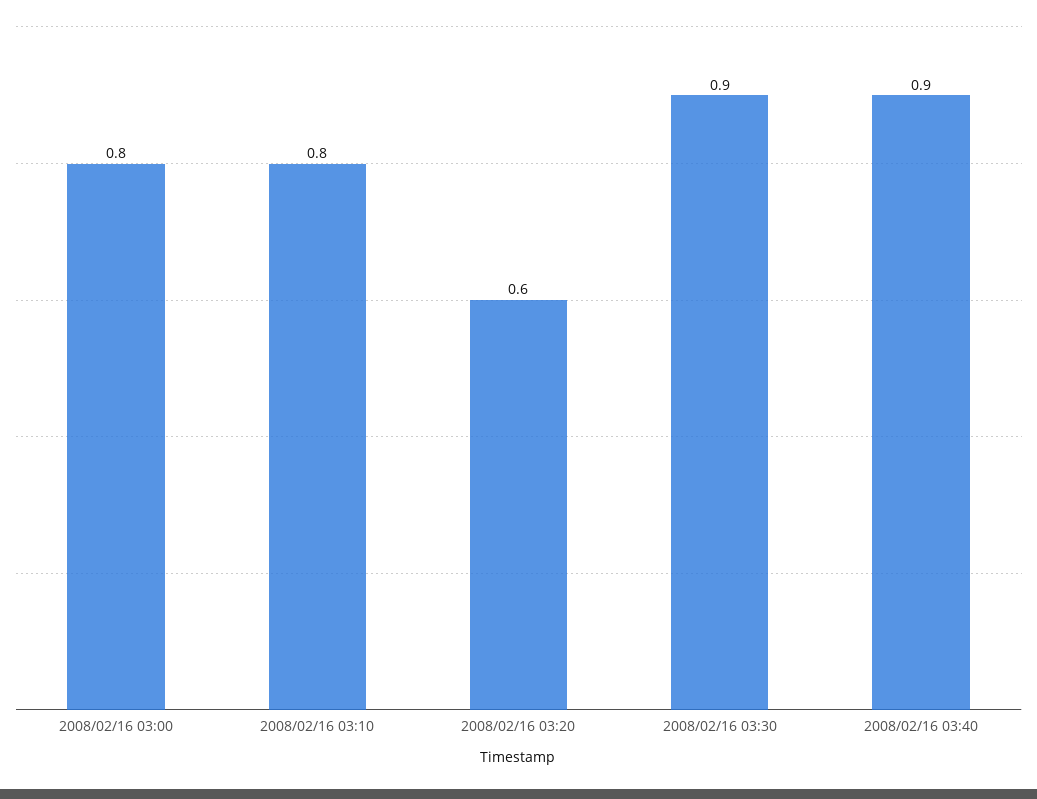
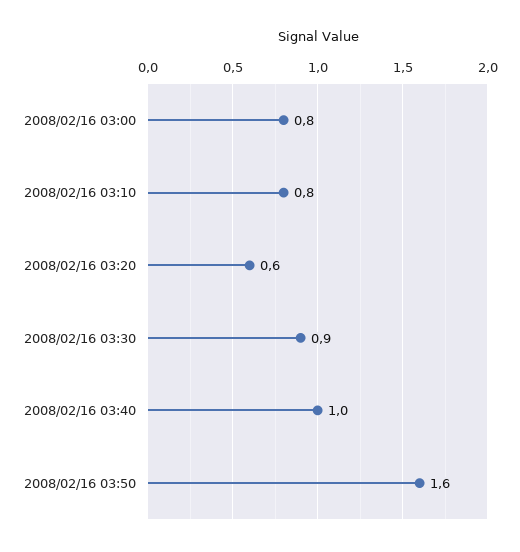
2008/02/16 03:40: 0.9 -> 1
2008/02/16 03:50: none -> 1.6

